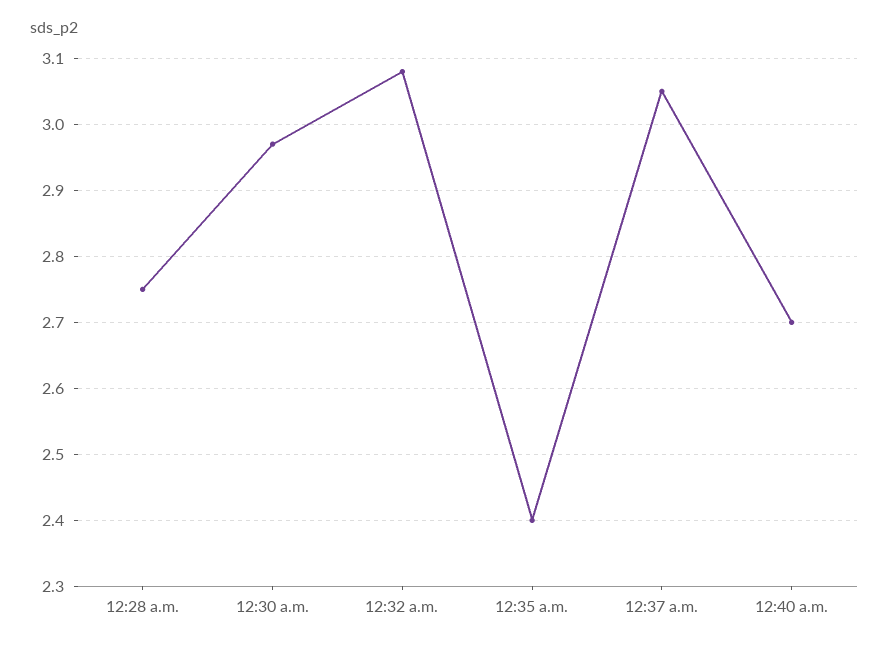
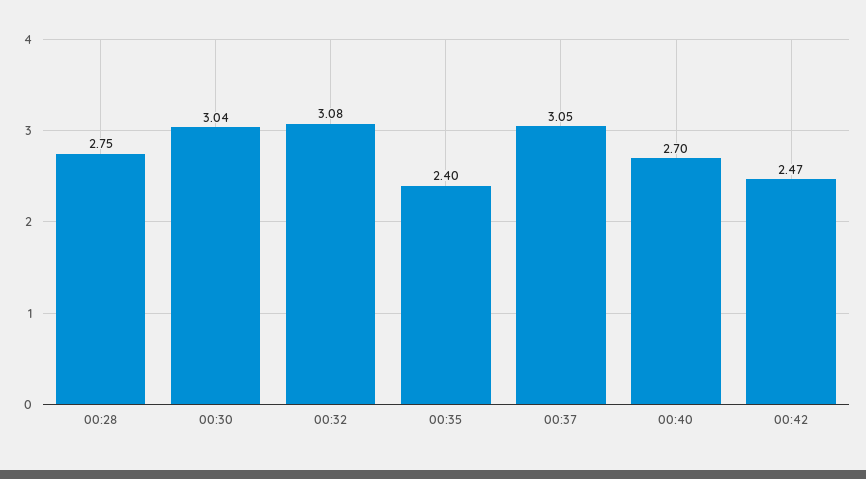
12:30 a.m.: 2.97 -> 3.04
00:42: none -> 2.47

